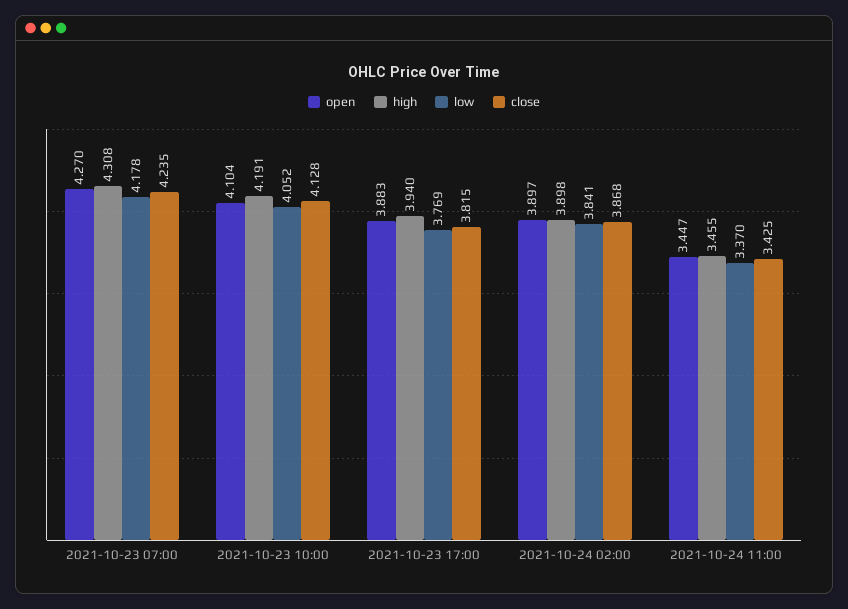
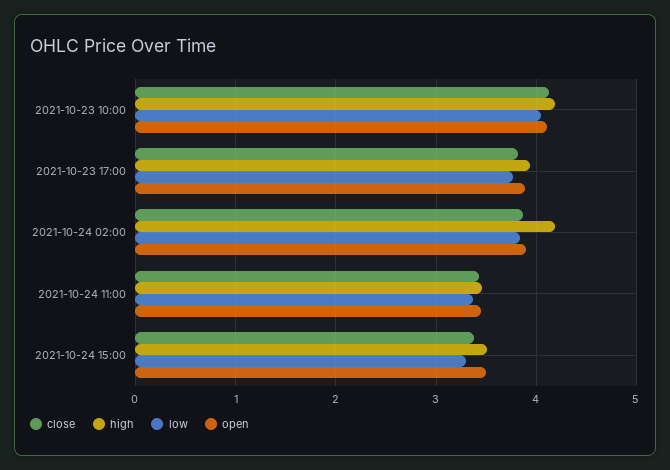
open, 2021-10-23 07:00: 4.27 -> none
high, 2021-10-23 07:00: 4.308 -> none
low, 2021-10-23 07:00: 4.178 -> none
close, 2021-10-23 07:00: 4.235 -> none
high, 2021-10-24 02:00: 3.898 -> 4.2
close, 2021-10-24 15:00: none -> 3.4
high, 2021-10-24 15:00: none -> 3.5
low, 2021-10-24 15:00: none -> 3.3
open, 2021-10-24 15:00: none -> 3.5

